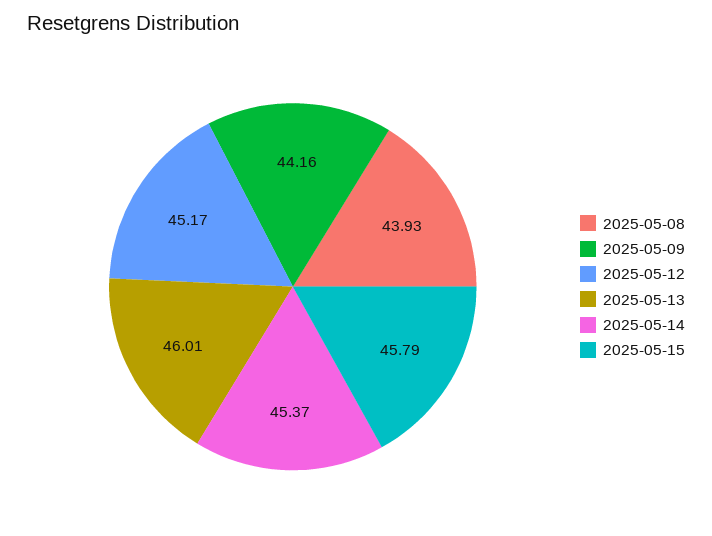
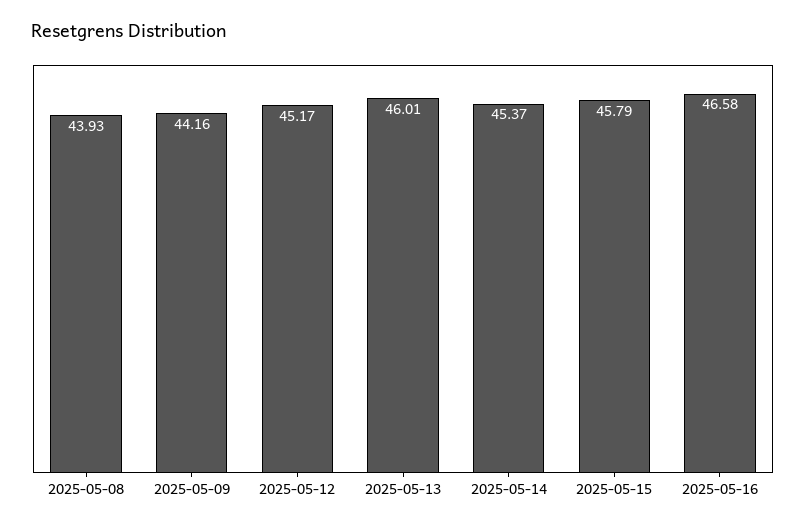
2025-05-16: none -> 46.58

